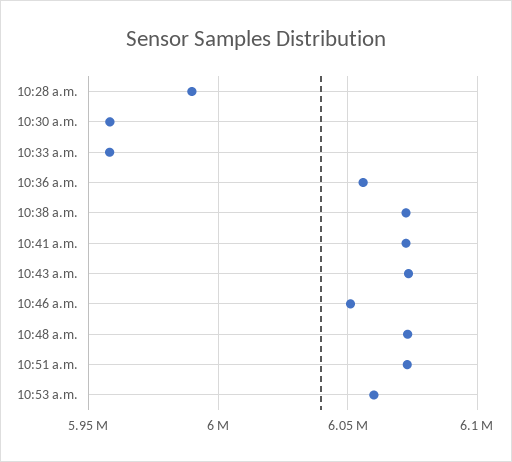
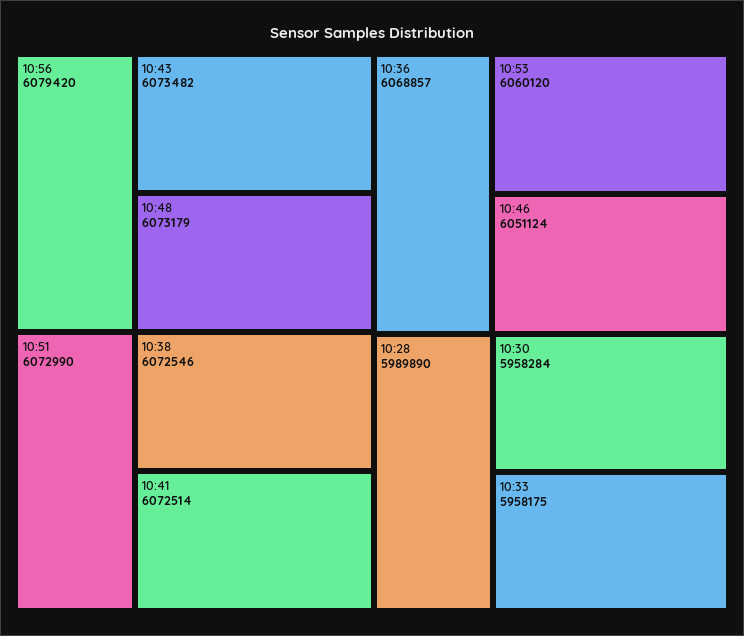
10:36 a.m.: 6055000 -> 6068857
10:56: none -> 6079420

